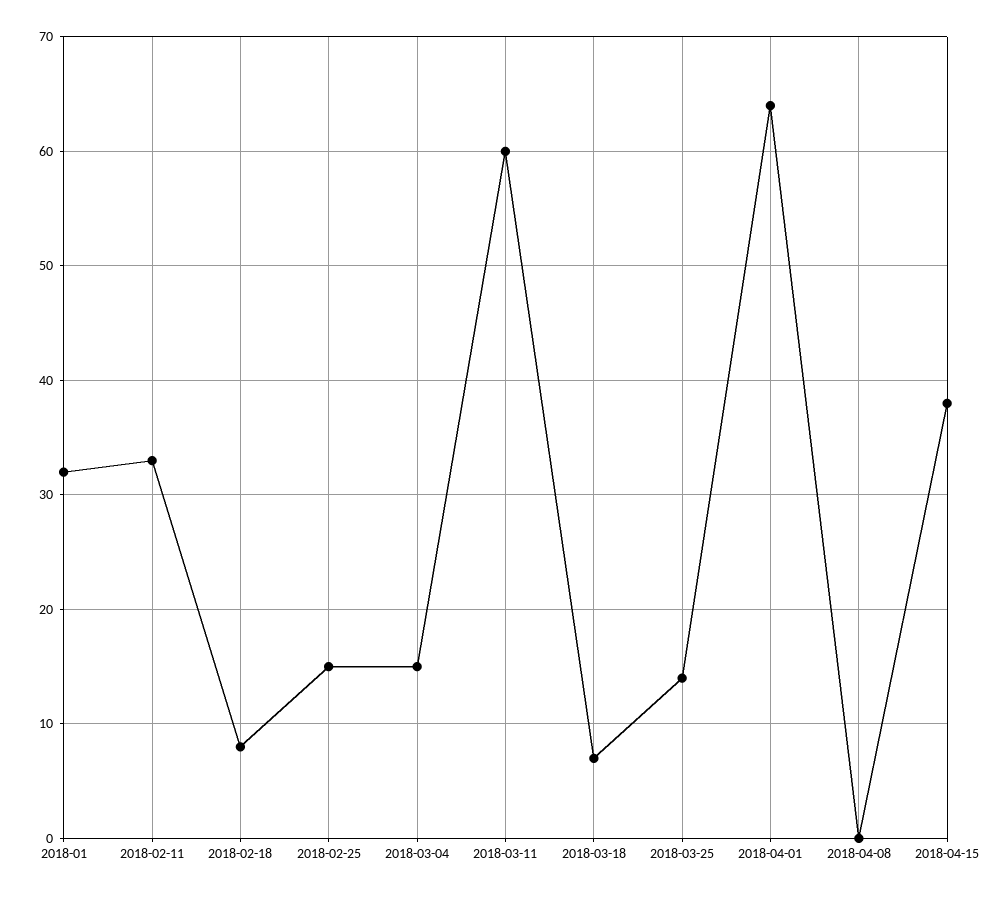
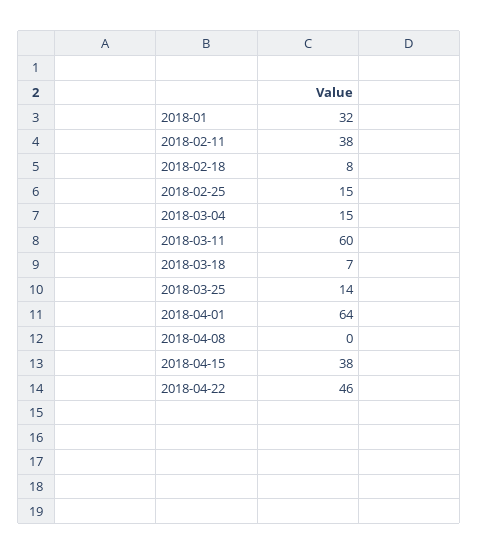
2018-02-11: 33 -> 38
2018-04-22: none -> 46

